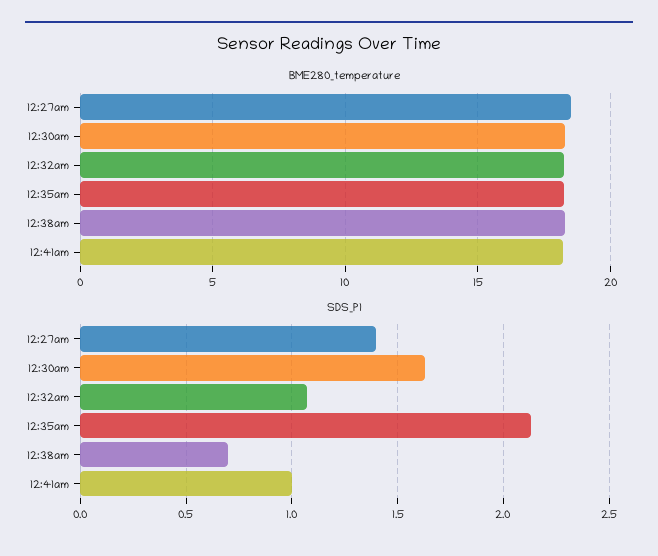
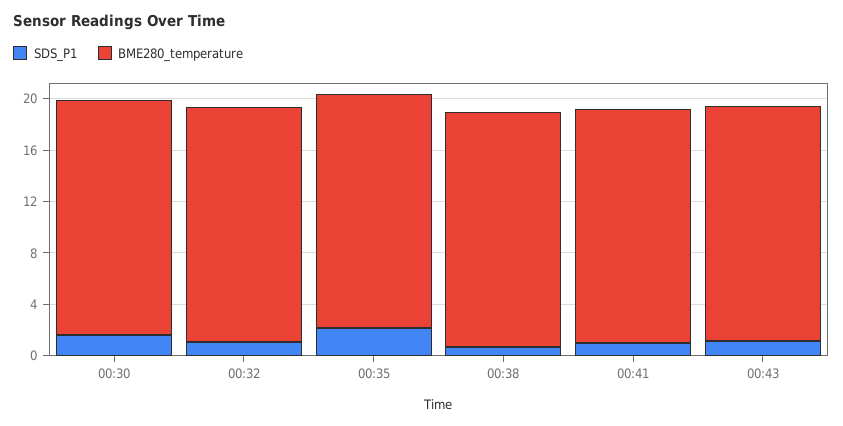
BME280_temperature, 12:27am: 18.5 -> none
SDS_P1, 12:27am: 1.4 -> none
SDS_P1, 00:43: none -> 1
BME280_temperature, 00:43: none -> 18

